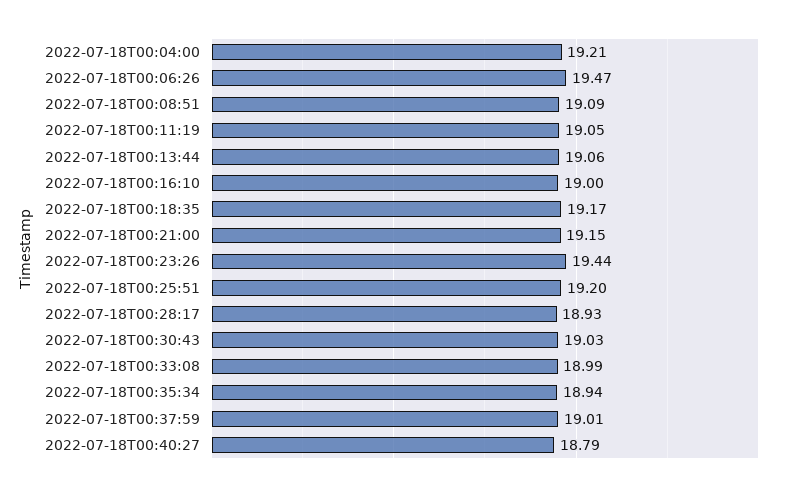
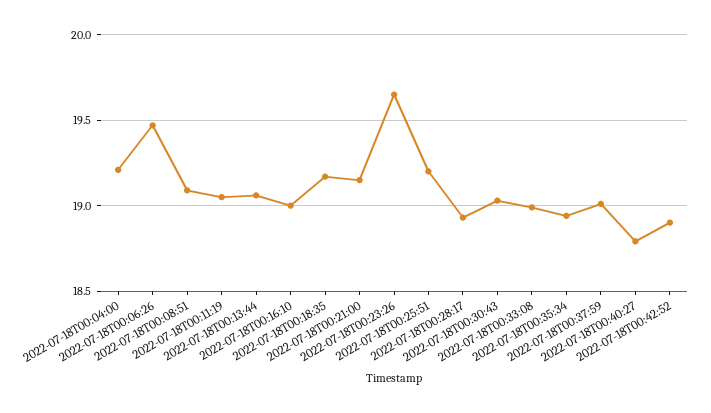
2022-07-18T00:23:26: 19.44 -> 19.65
2022-07-18T00:42:52: none -> 18.9

